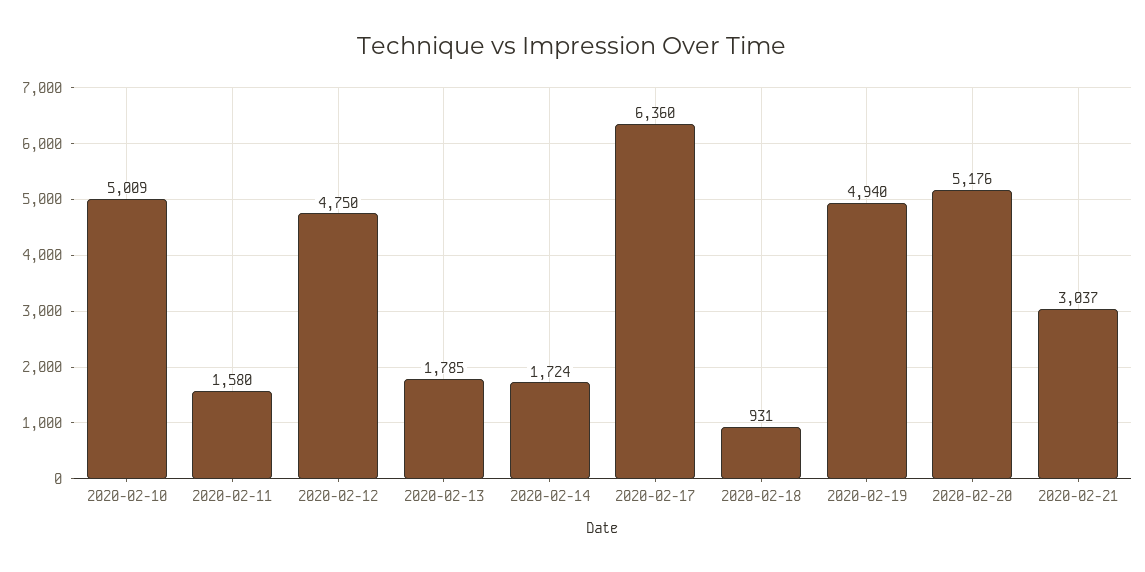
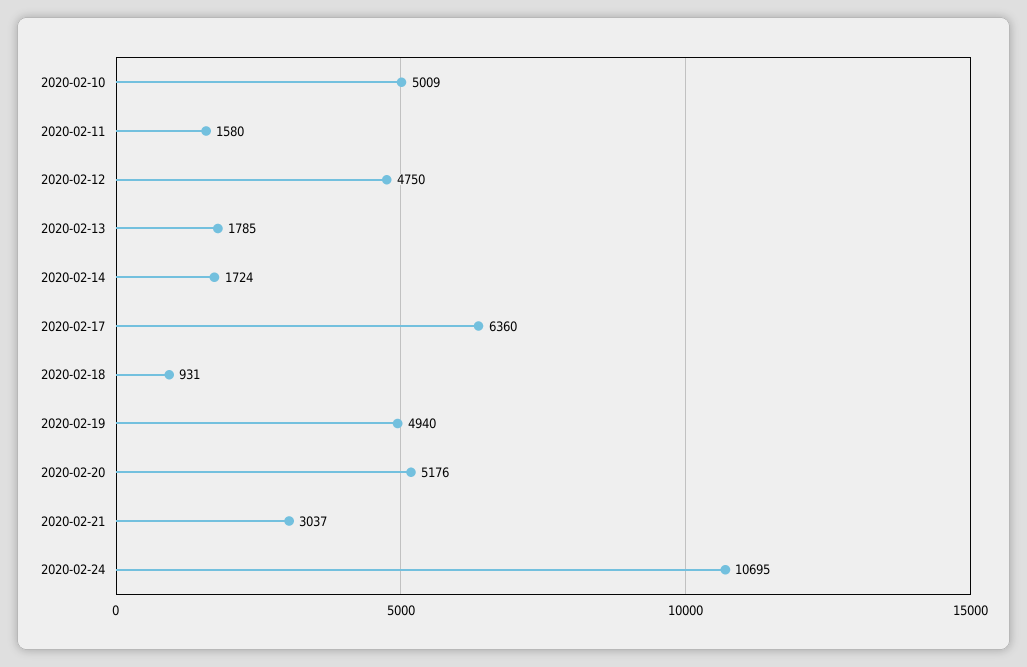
2020-02-24: none -> 10695

